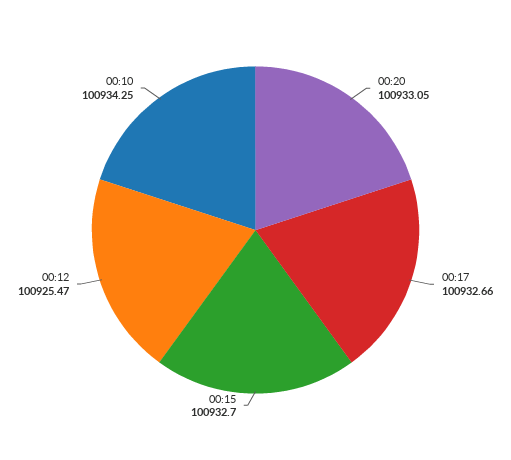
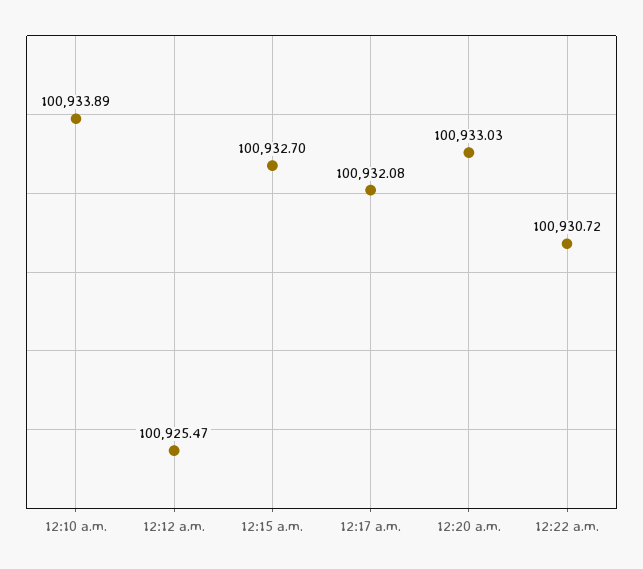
00:20: 100933.05 -> 100933.03
00:17: 100932.66 -> 100932.08
00:10: 100934.25 -> 100933.89
12:22 a.m.: none -> 100930.72

